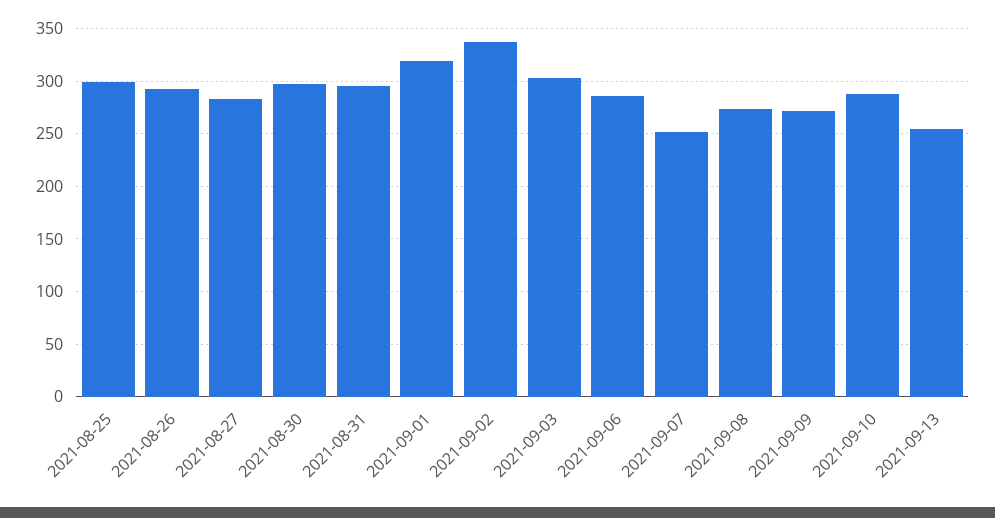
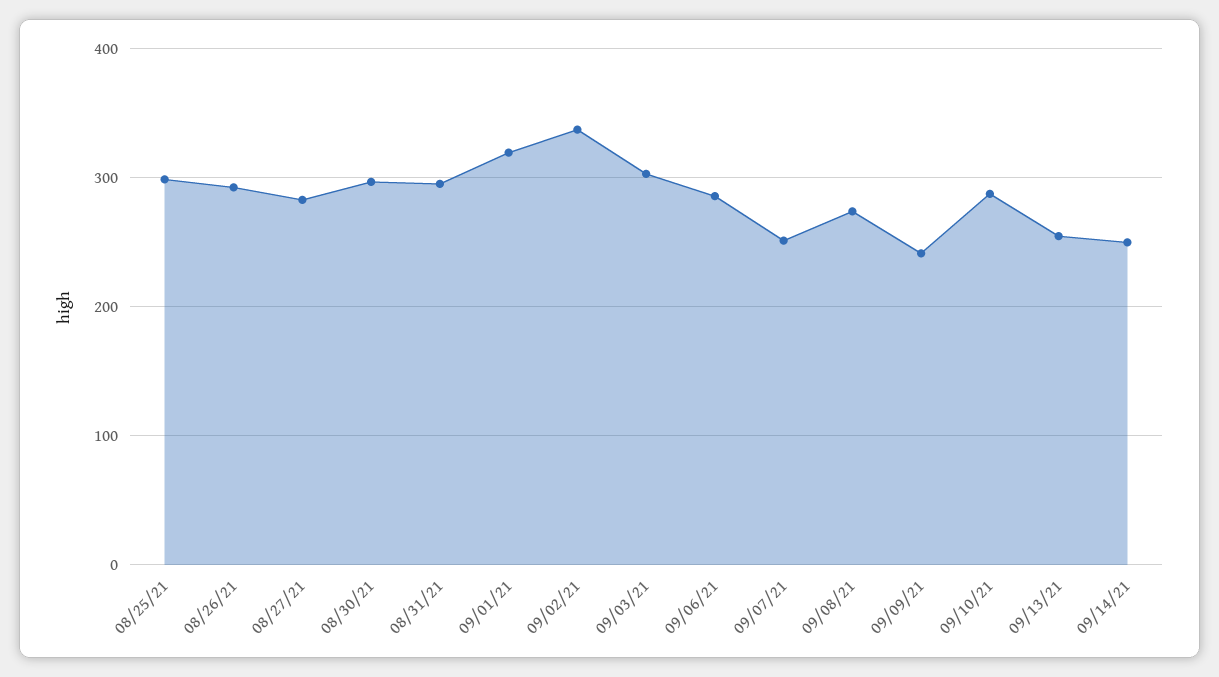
2021-09-09: 270 -> 240
09/14/21: none -> 250

